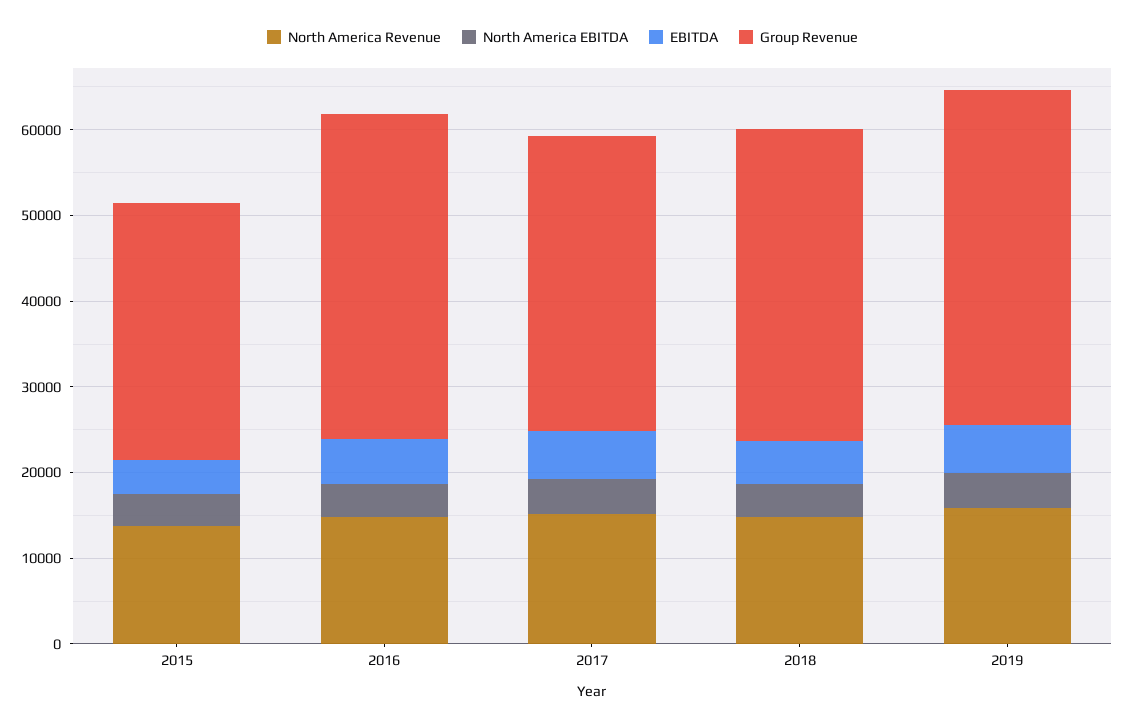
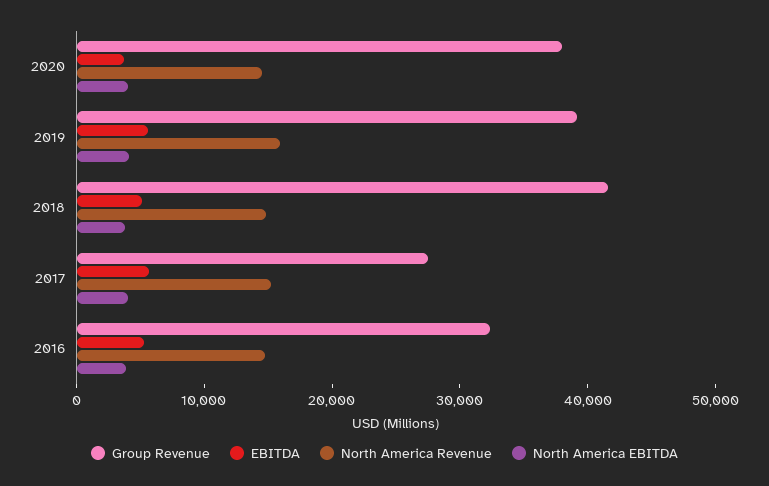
North America Revenue, 2015: 14000 -> none
North America EBITDA, 2015: 4000 -> none
EBITDA, 2015: 4000 -> none
Group Revenue, 2015: 30000 -> none
Group Revenue, 2016: 38000 -> 32000
Group Revenue, 2017: 34000 -> 28000
Group Revenue, 2018: 36000 -> 42000
Group Revenue, 2020: none -> 38000
EBITDA, 2020: none -> 4000
North America Revenue, 2020: none -> 14000
North America EBITDA, 2020: none -> 4000

